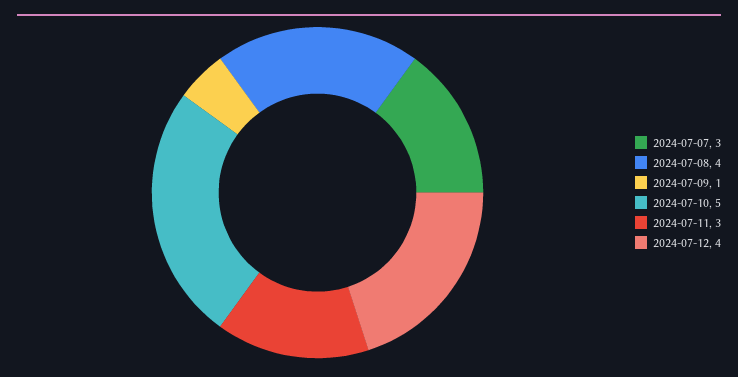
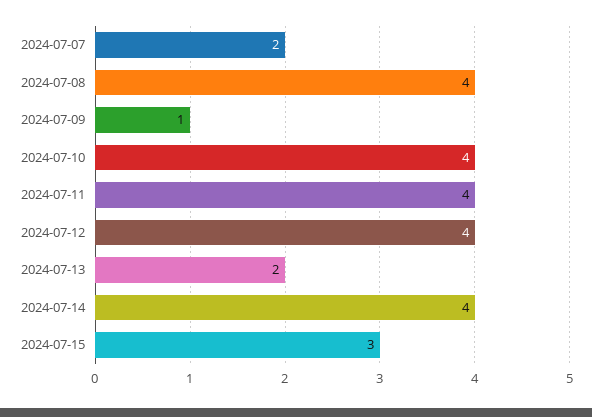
2024-07-07: 3 -> 2
2024-07-10: 5 -> 4
2024-07-11: 3 -> 4
2024-07-13: none -> 2
2024-07-14: none -> 4
2024-07-15: none -> 3

